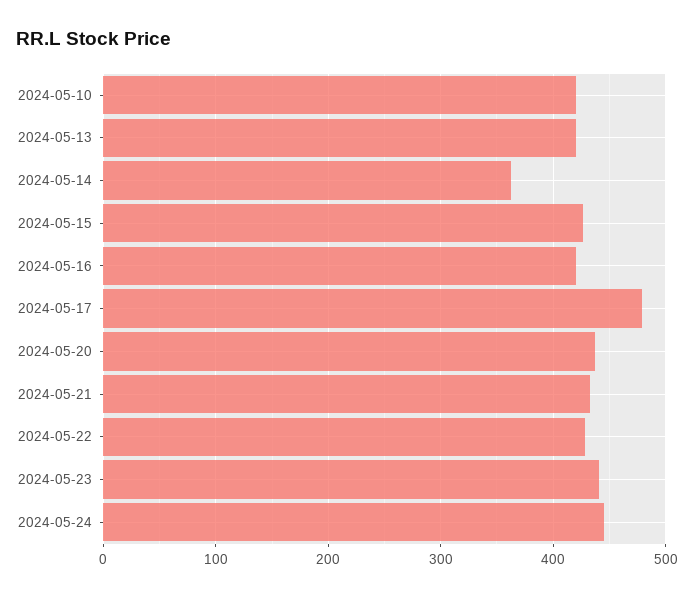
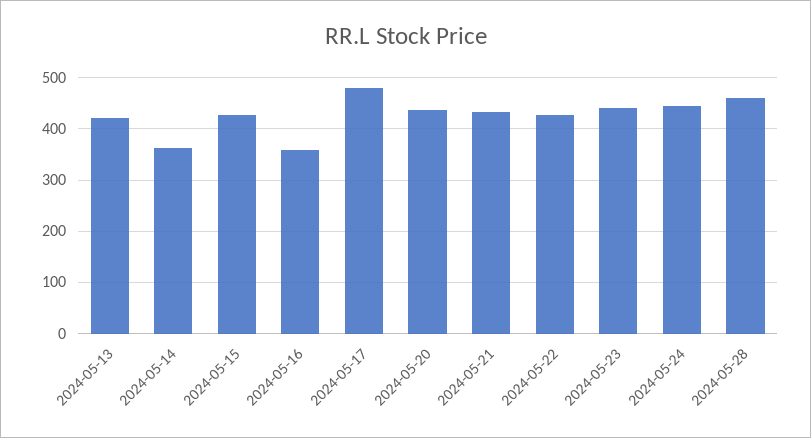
2024-05-10: 420 -> none
2024-05-16: 420 -> 360
2024-05-28: none -> 460

